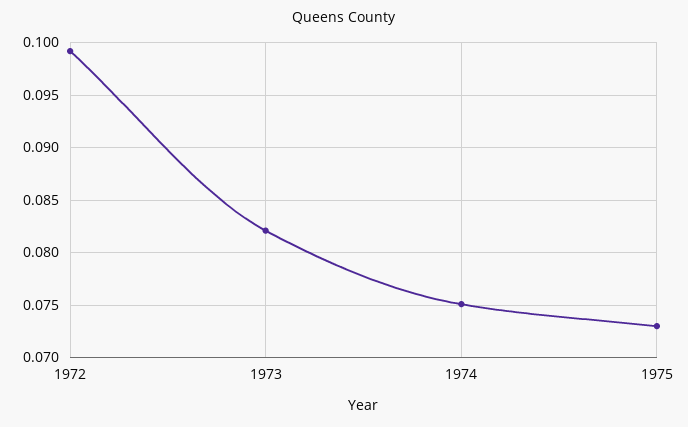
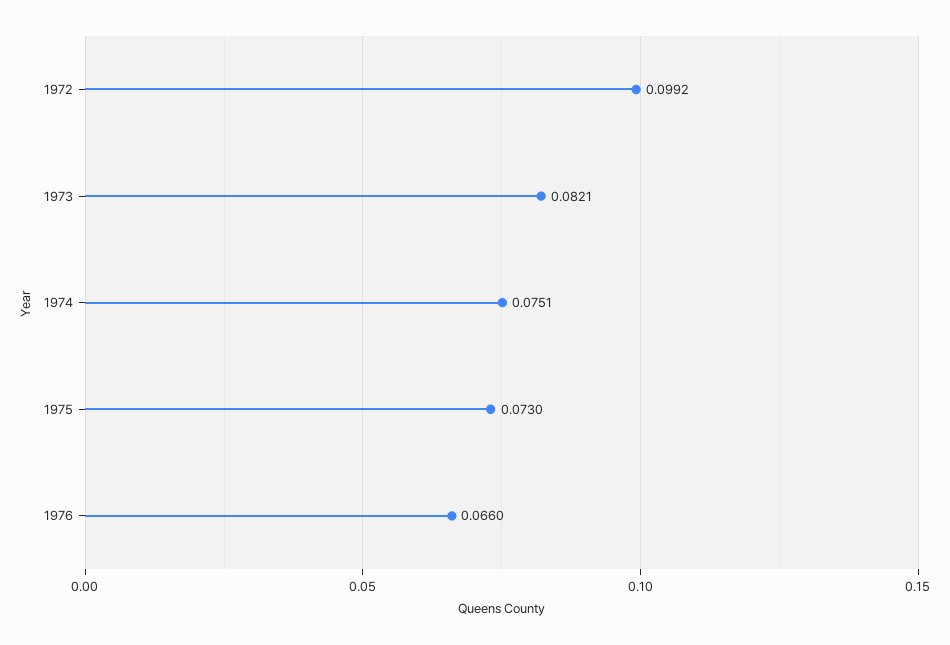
1976: none -> 0.066

